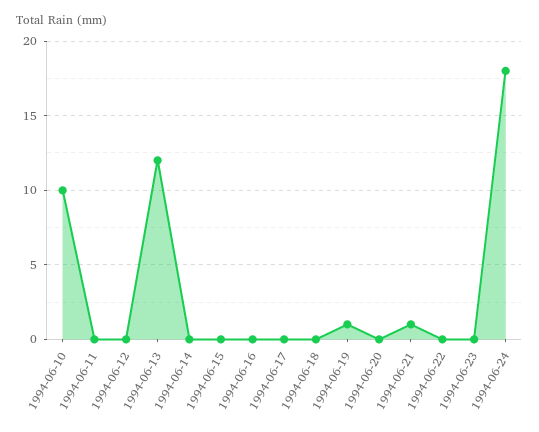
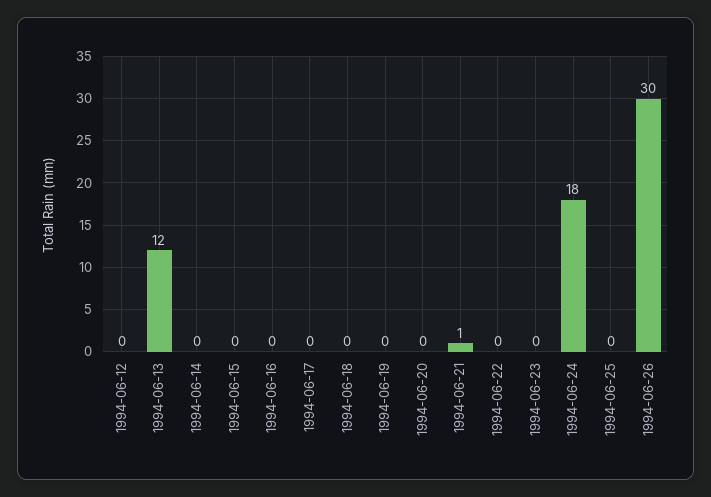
1994-06-10: 10 -> none
1994-06-11: 0 -> none
1994-06-19: 1 -> 0
1994-06-25: none -> 0
1994-06-26: none -> 30

